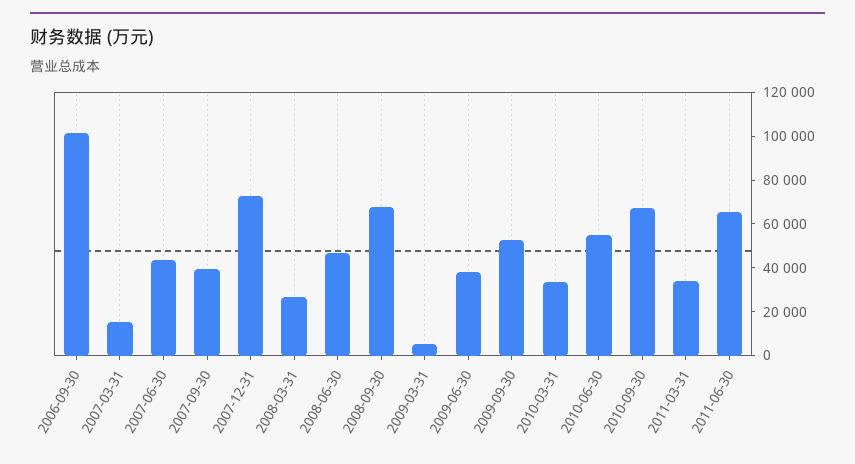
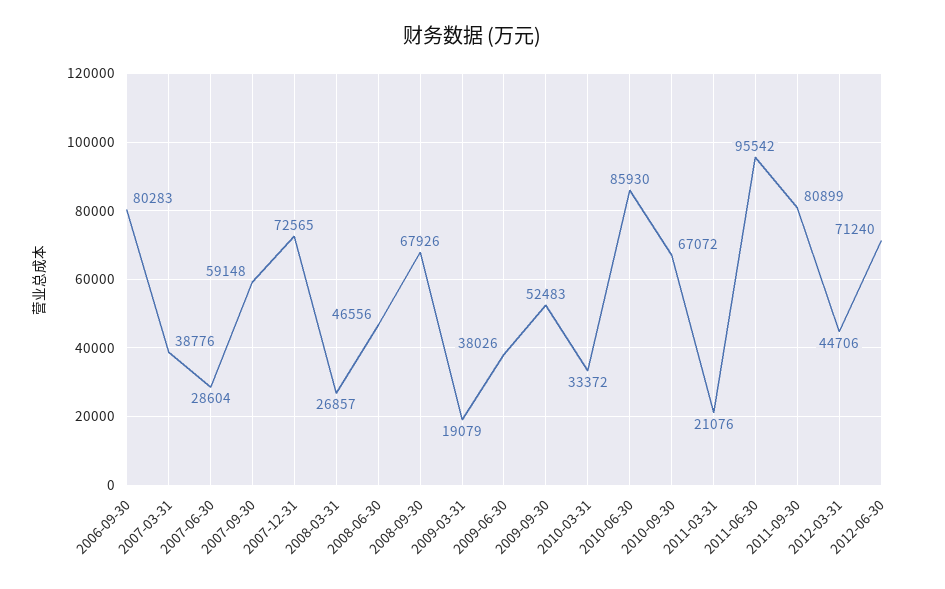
2006-09-30: 100000 -> 80283
2007-03-31: 15000 -> 38776
2007-06-30: 45000 -> 28604
2007-09-30: 40000 -> 59148
2009-03-31: 5000 -> 19079
2010-06-30: 55000 -> 85930
2011-03-31: 35000 -> 21076
2011-06-30: 65000 -> 95542
2011-09-30: none -> 80899
2012-03-31: none -> 44706
2012-06-30: none -> 71240

